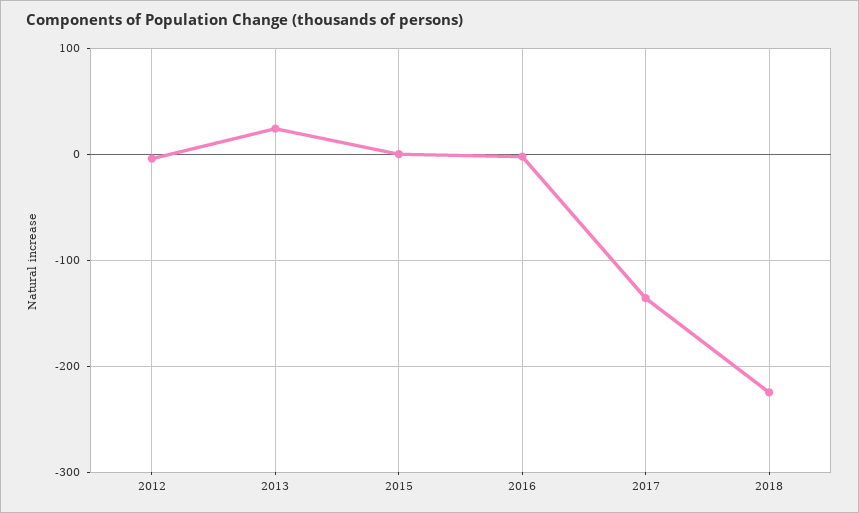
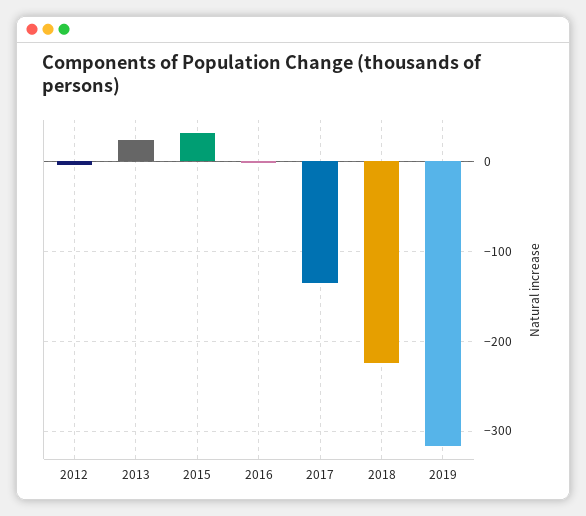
2015: 0 -> 30
2019: none -> -320

